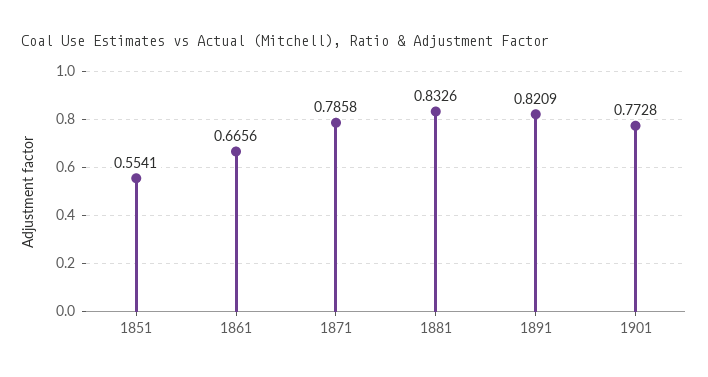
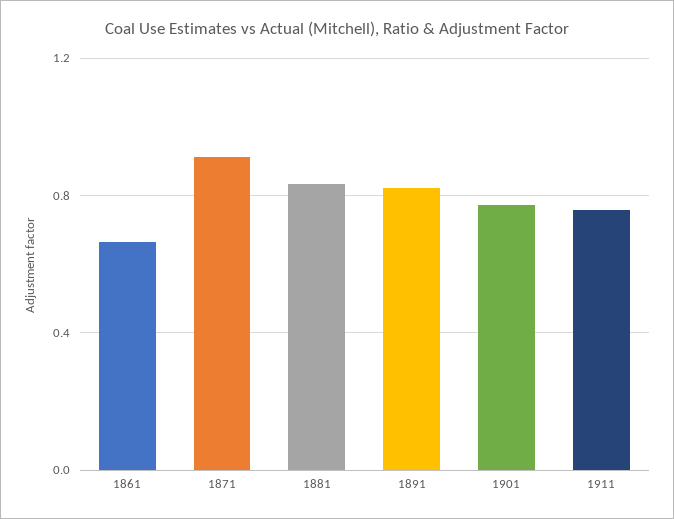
1851: 0.5541 -> none
1871: 0.7858 -> 0.9
1911: none -> 0.75

